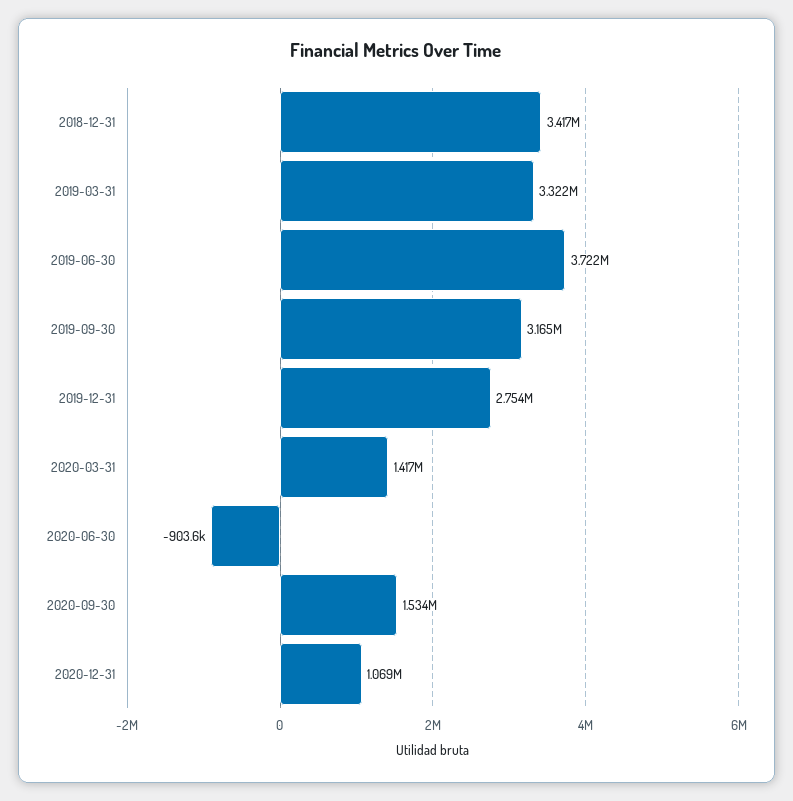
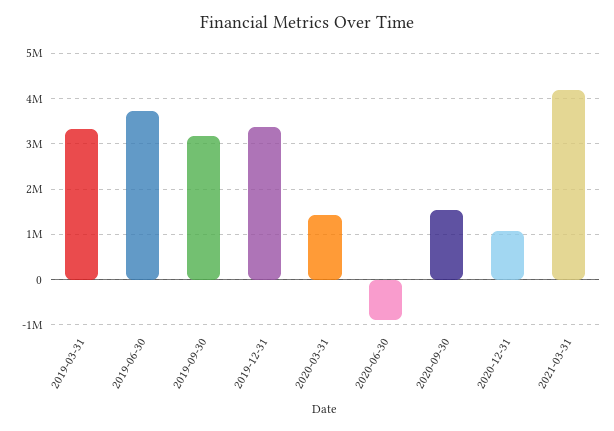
2018-12-31: 3417000 -> none
2019-12-31: 2754000 -> 3400000
2021-03-31: none -> 4200000

